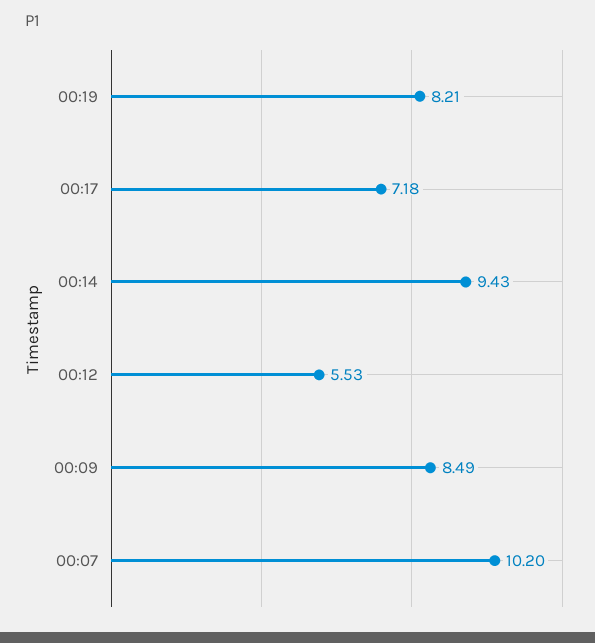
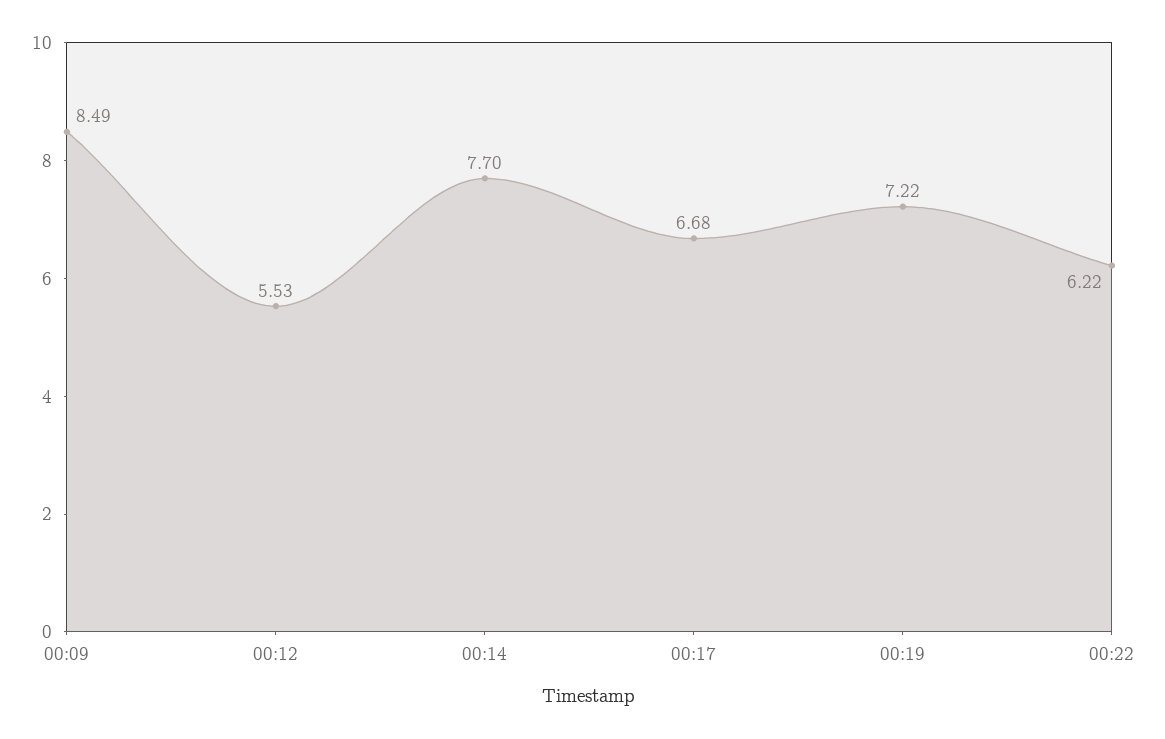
00:19: 8.21 -> 7.22
00:17: 7.18 -> 6.68
00:14: 9.43 -> 7.7
00:07: 10.2 -> none
00:22: none -> 6.22

